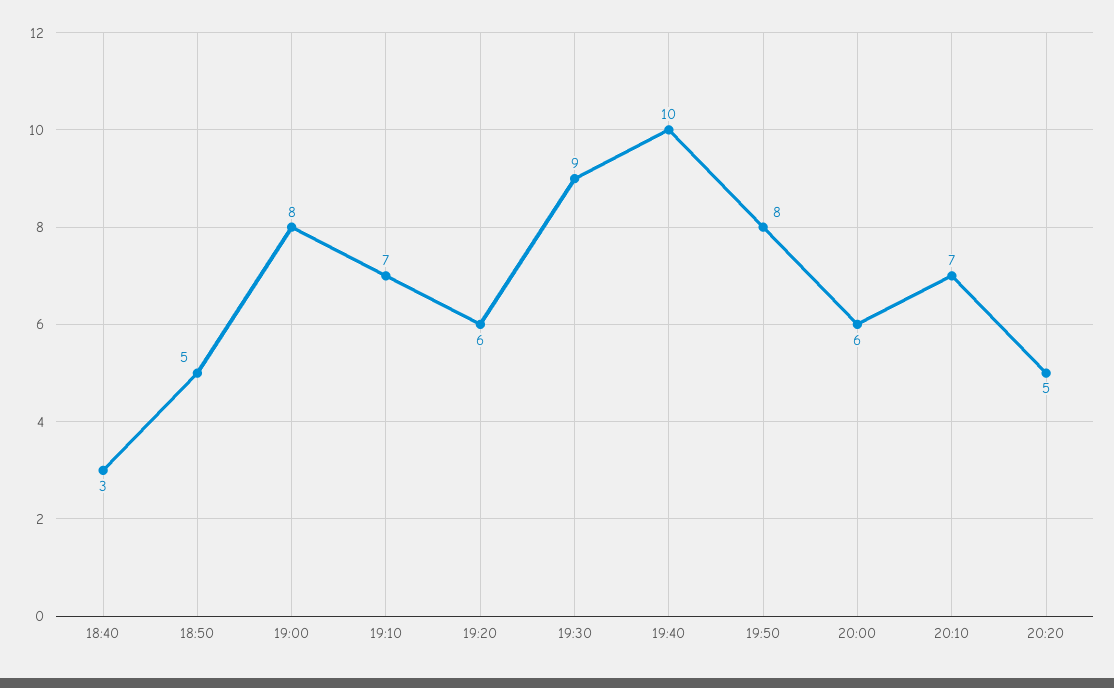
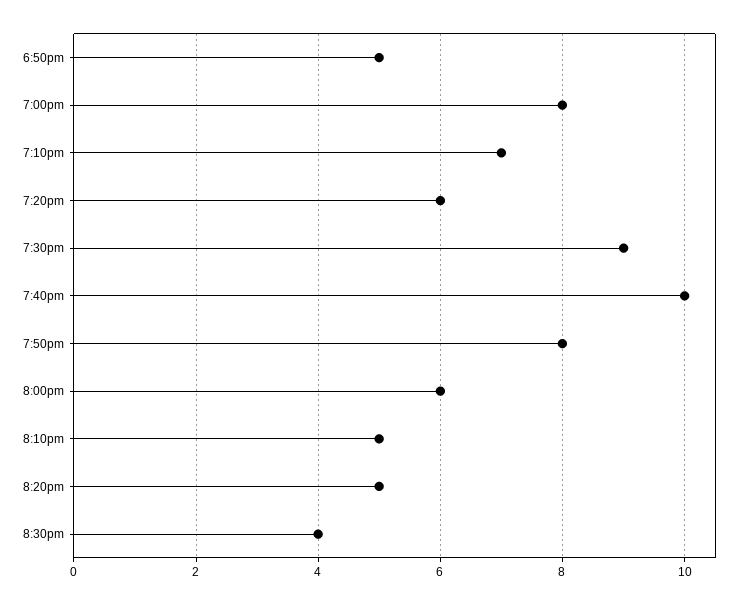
18:40: 3 -> none
20:10: 7 -> 5
8:30pm: none -> 4

